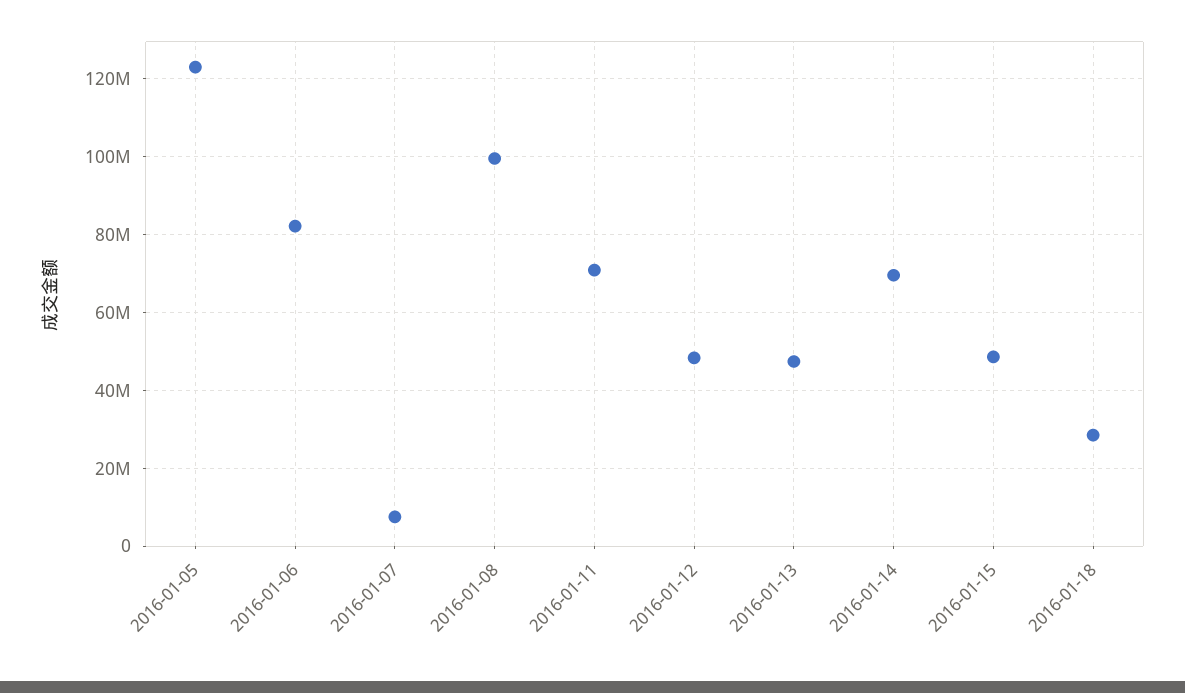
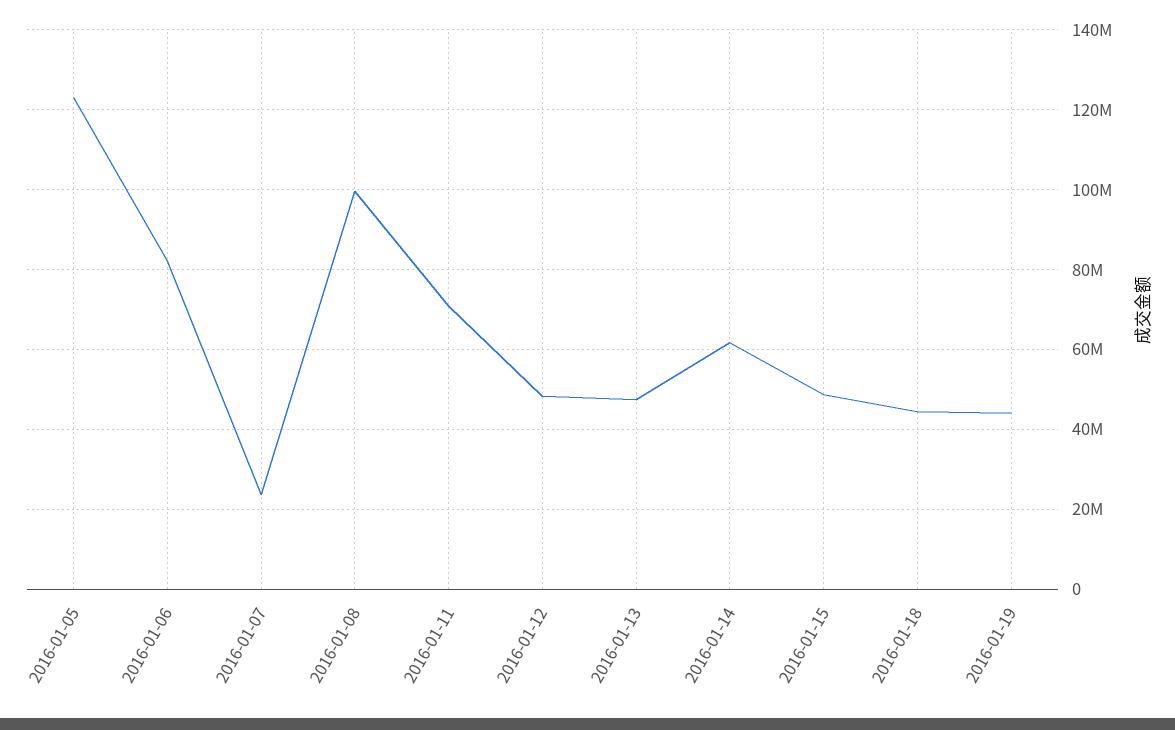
2016-01-07: 8000000 -> 24000000
2016-01-14: 70000000 -> 62000000
2016-01-18: 28000000 -> 44000000
2016-01-19: none -> 44000000

